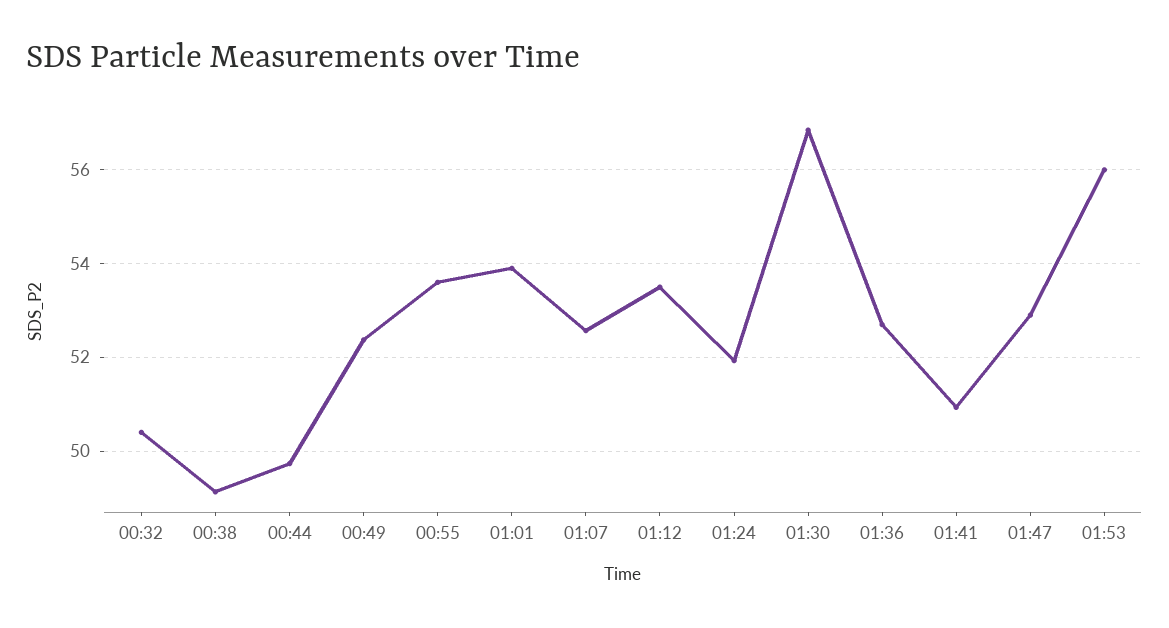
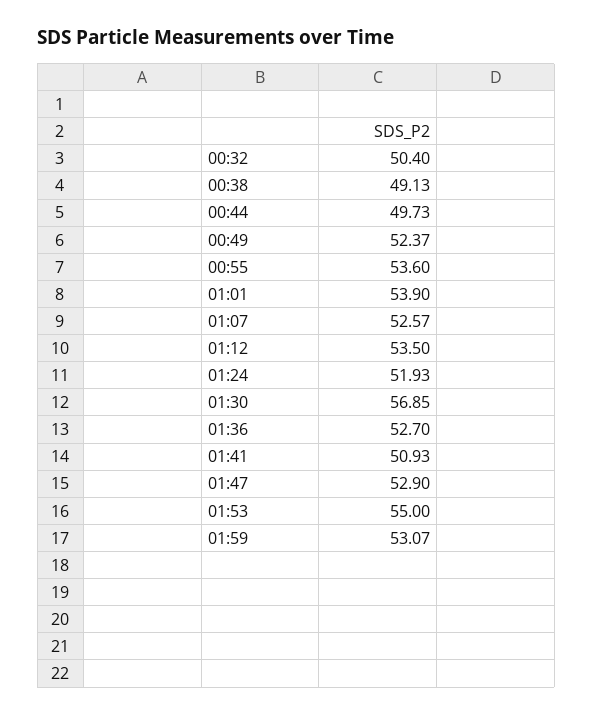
01:53: 56 -> 55
01:59: none -> 53.07

